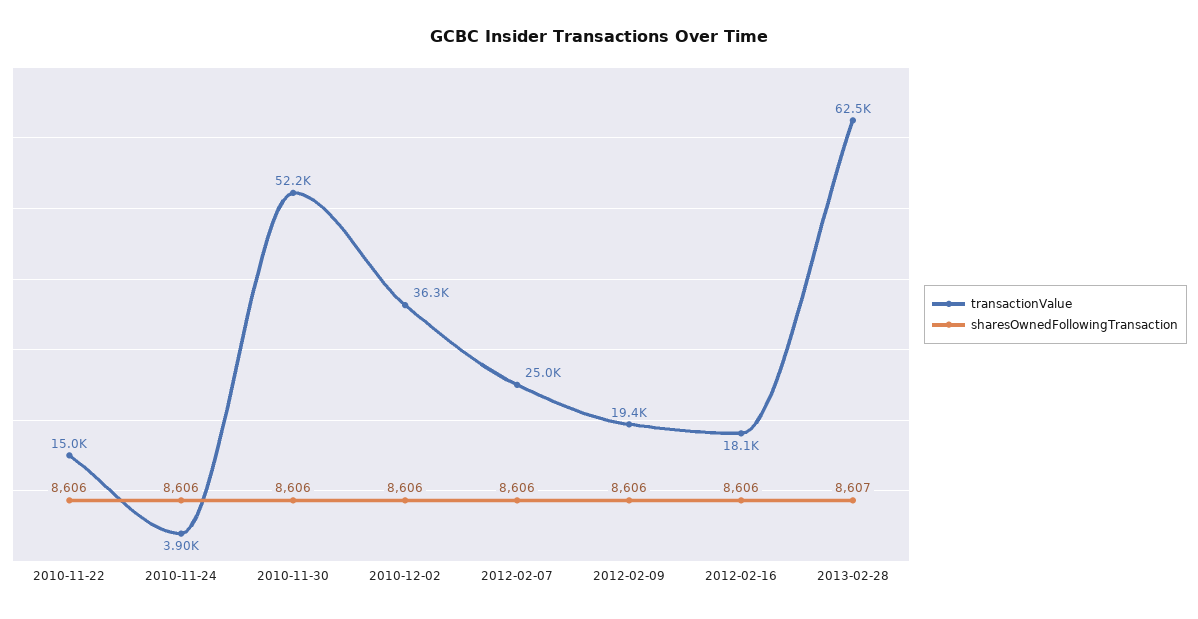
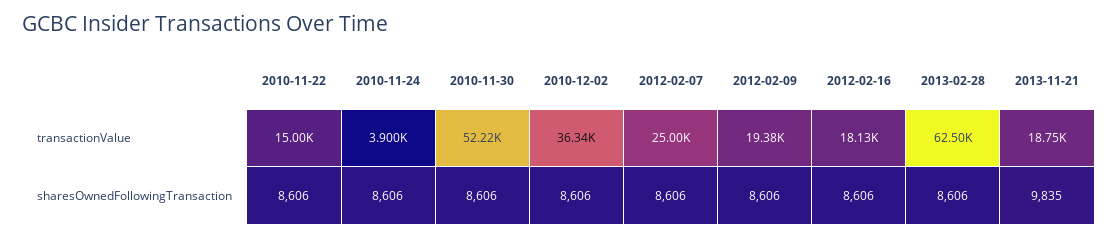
sharesOwnedFollowingTransaction, 2013-02-28: 8607 -> 8606
transactionValue, 2013-11-21: none -> 18750
sharesOwnedFollowingTransaction, 2013-11-21: none -> 9835

